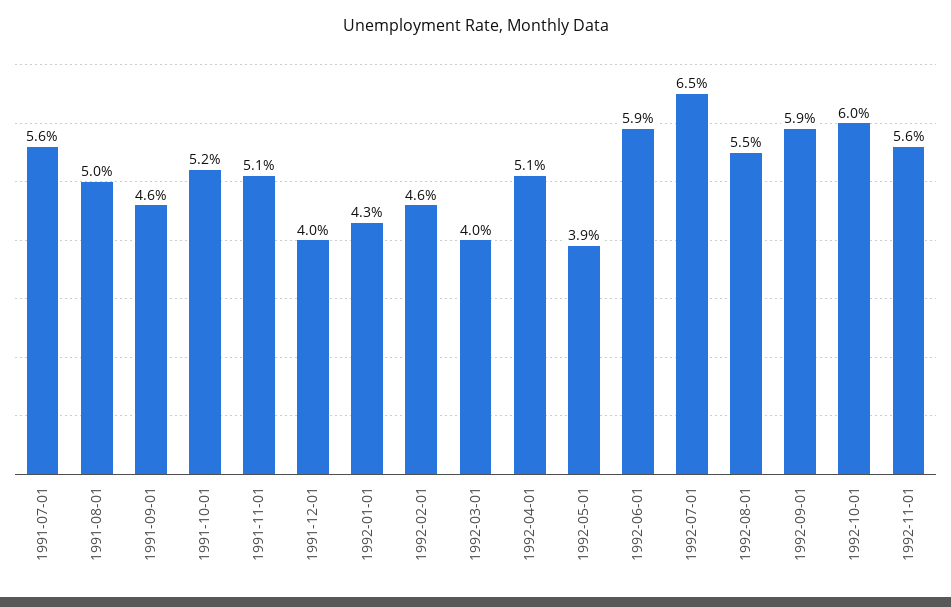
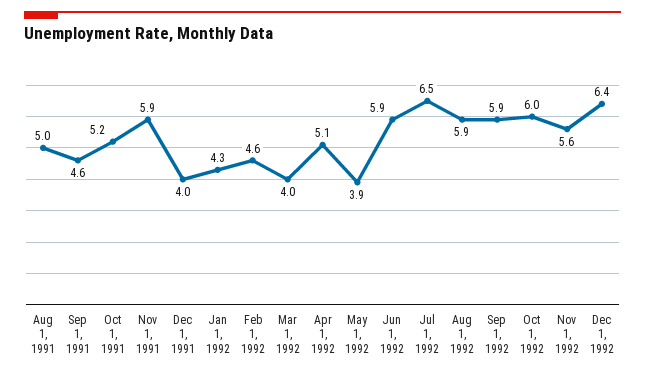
1991-07-01: 5.6 -> none
1991-11-01: 5.1 -> 5.9
1992-08-01: 5.5 -> 5.9
Dec 1, 1992: none -> 6.4

